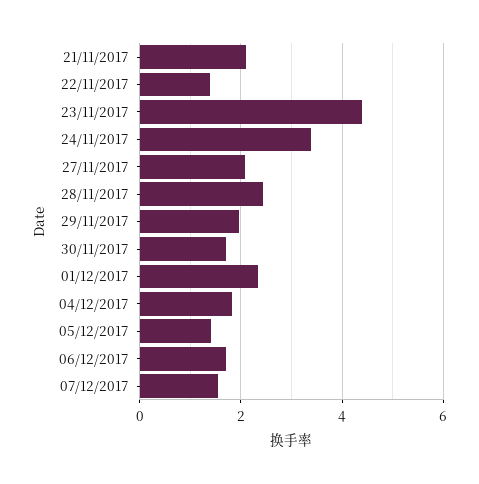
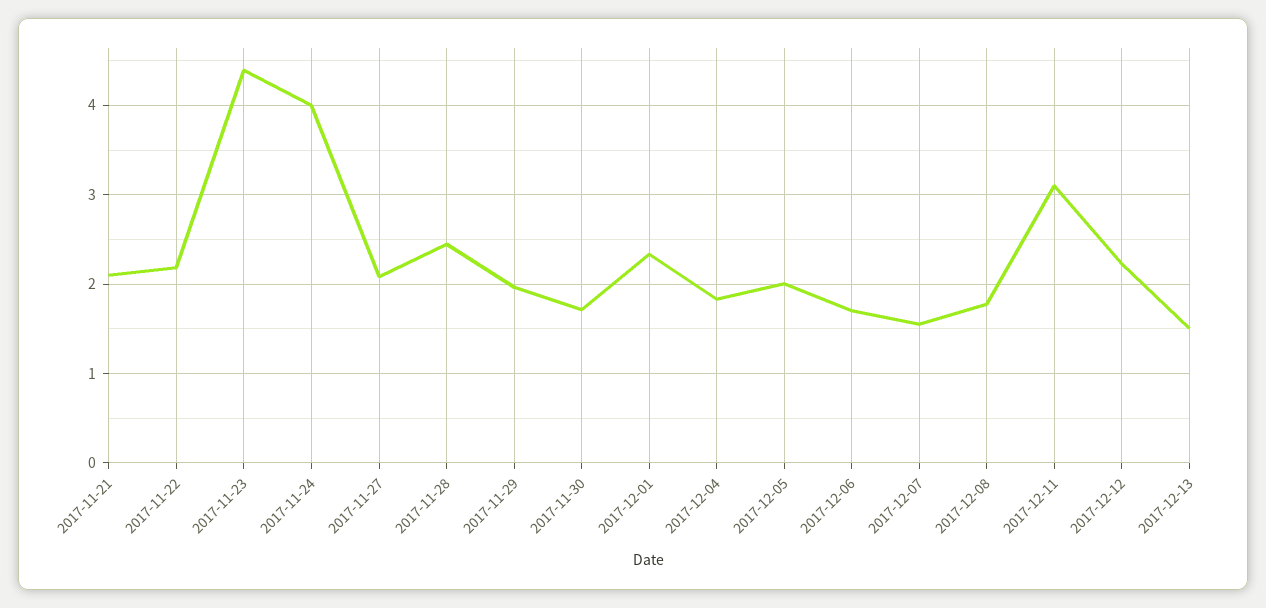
22/11/2017: 1.4 -> 2.2
24/11/2017: 3.4 -> 4
05/12/2017: 1.4 -> 2
2017-12-08: none -> 1.8
2017-12-11: none -> 3.1
2017-12-12: none -> 2.2
2017-12-13: none -> 1.5

